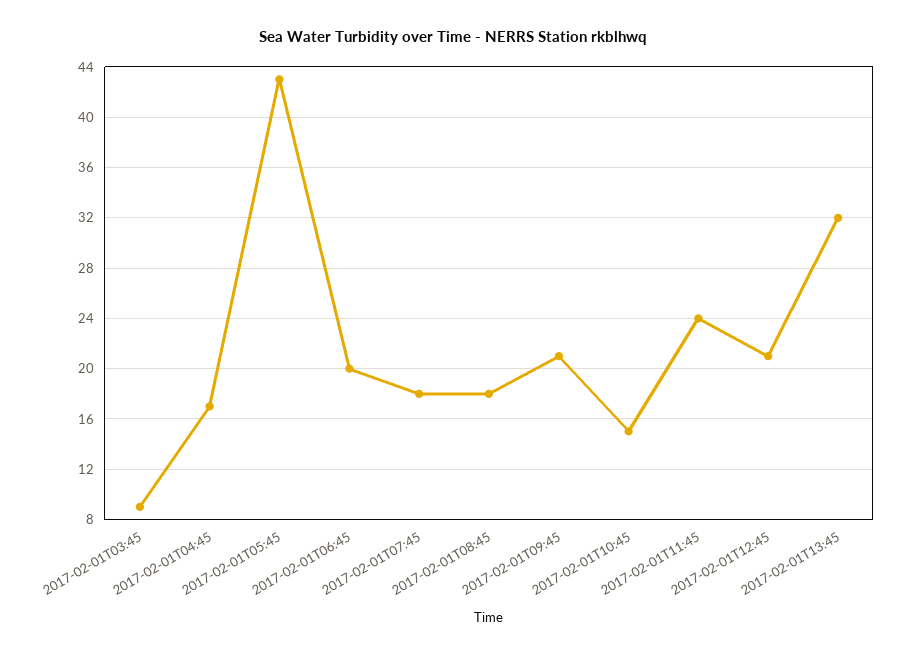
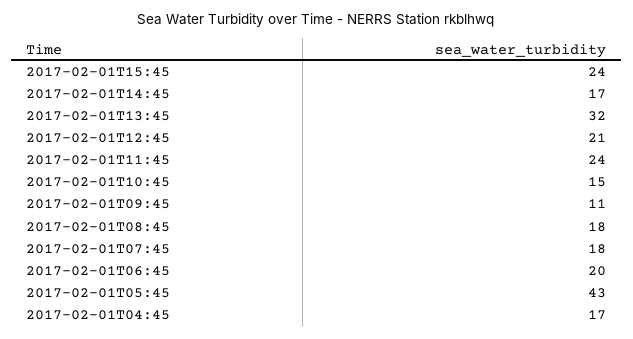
2017-02-01T03:45: 9 -> none
2017-02-01T09:45: 21 -> 11
2017-02-01T15:45: none -> 24
2017-02-01T14:45: none -> 17

